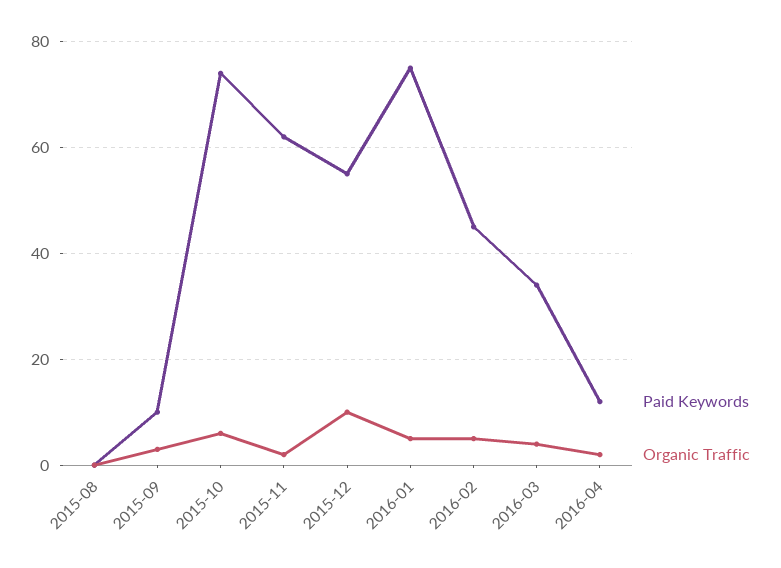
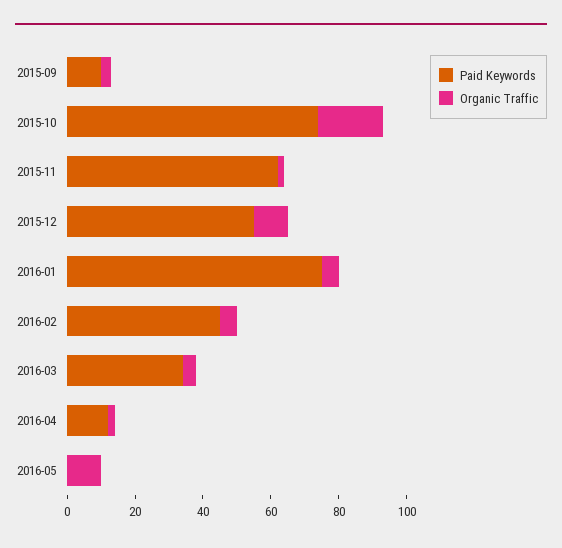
Paid Keywords, 2015-08: 0 -> none
Organic Traffic, 2015-08: 0 -> none
Organic Traffic, 2015-10: 5 -> 20
Paid Keywords, 2016-05: none -> 0
Organic Traffic, 2016-05: none -> 10

